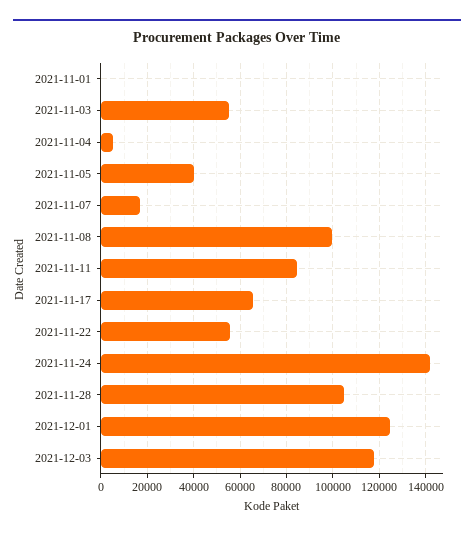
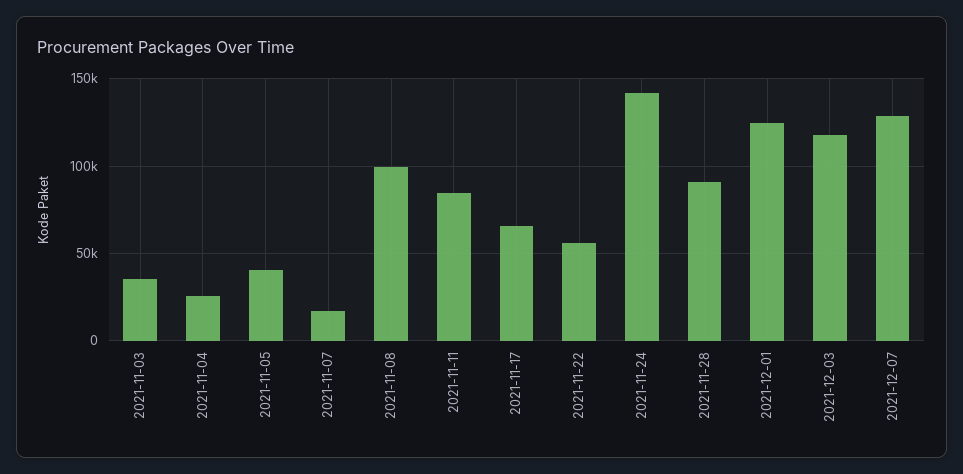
2021-11-01: 0 -> none
2021-11-03: 55000 -> 35000
2021-11-04: 5000 -> 25000
2021-11-28: 105000 -> 90000
2021-12-07: none -> 130000

